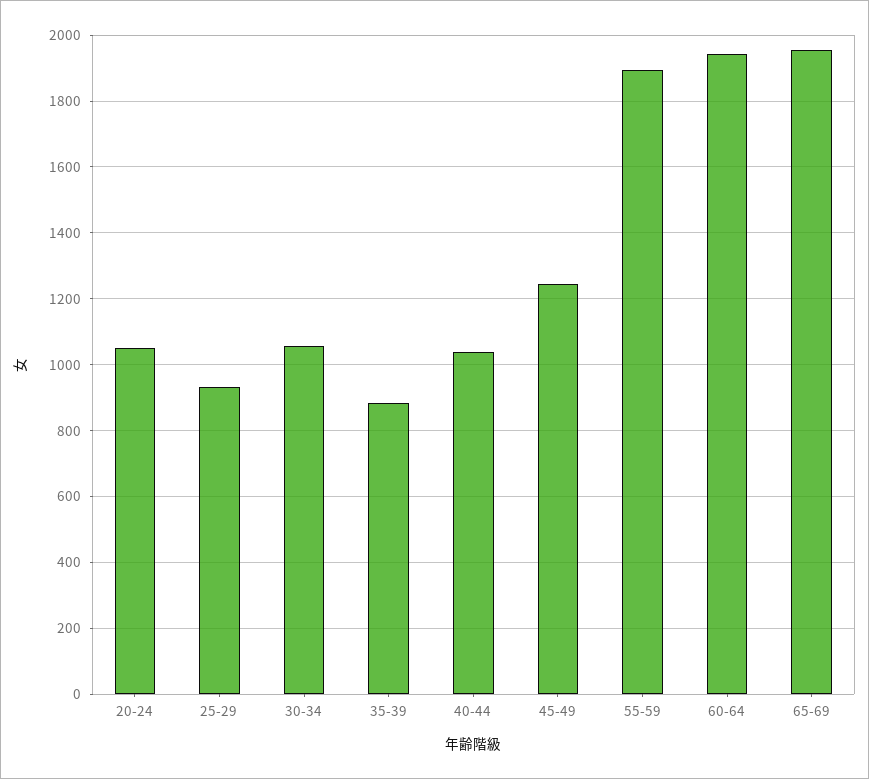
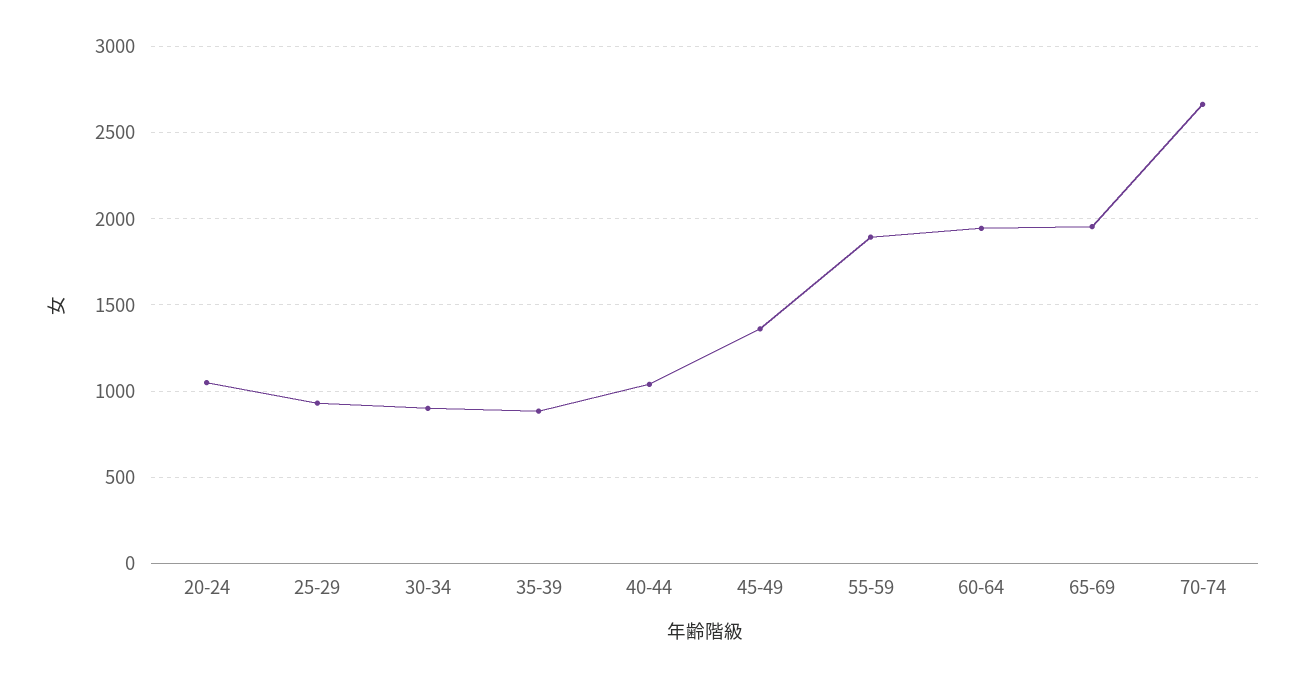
30-34: 1060 -> 900
45-49: 1240 -> 1350
70-74: none -> 2650

